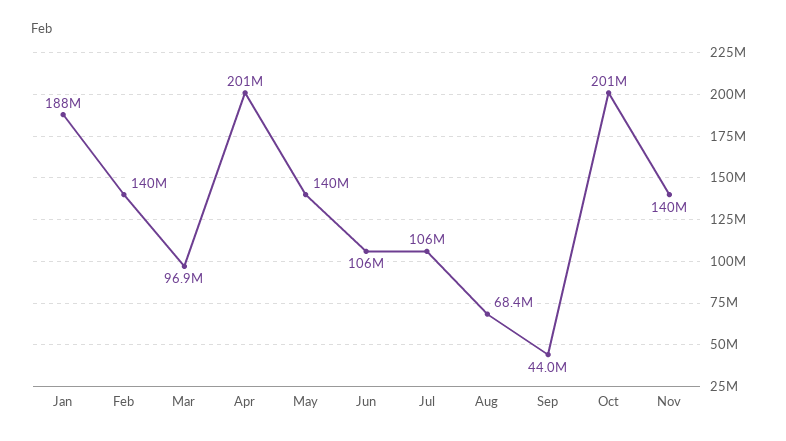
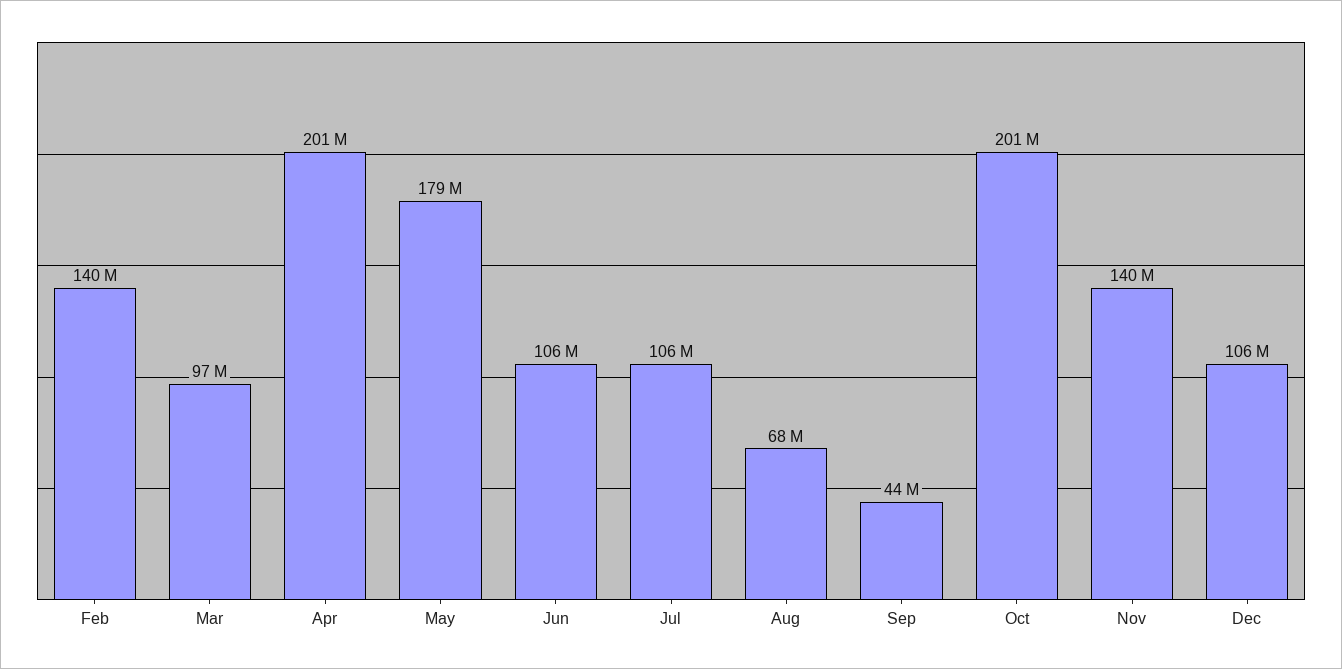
Jan: 188000000 -> none
May: 140000000 -> 179000000
Dec: none -> 106000000

